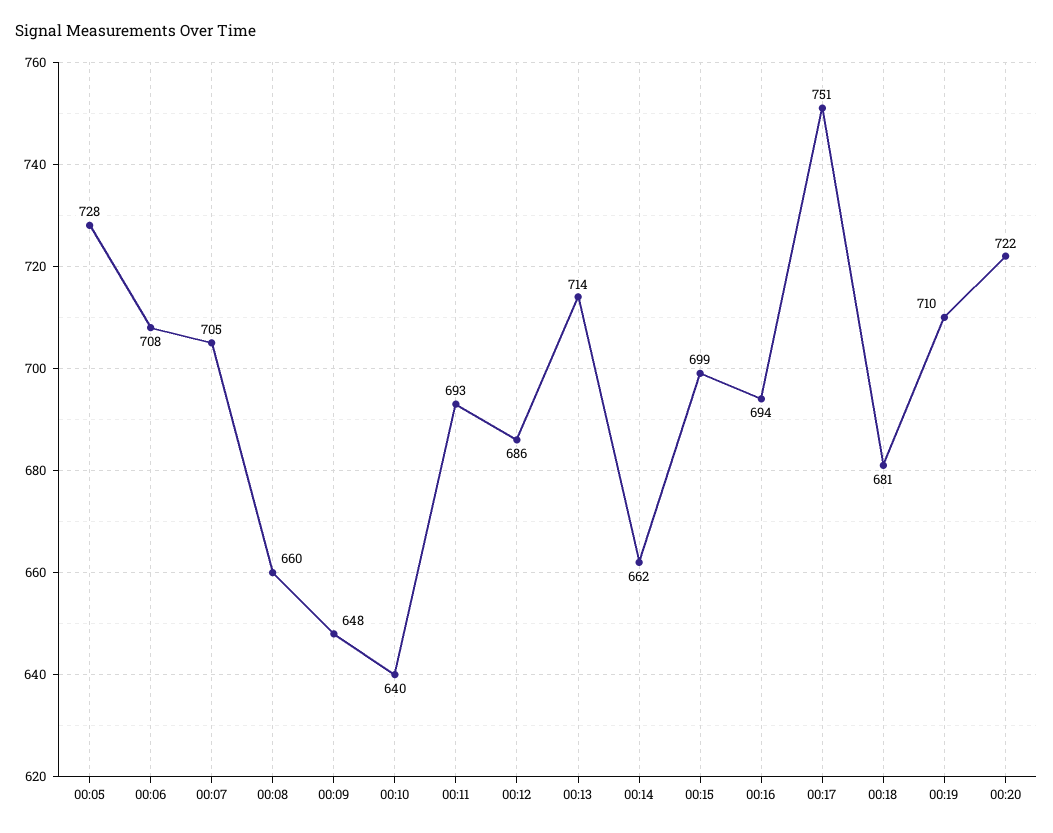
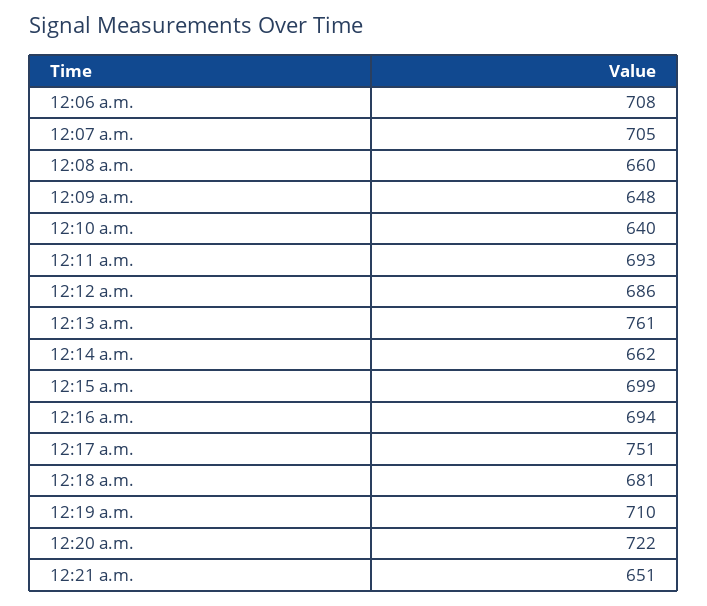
00:05: 728 -> none
00:13: 714 -> 761
12:21 a.m.: none -> 651

